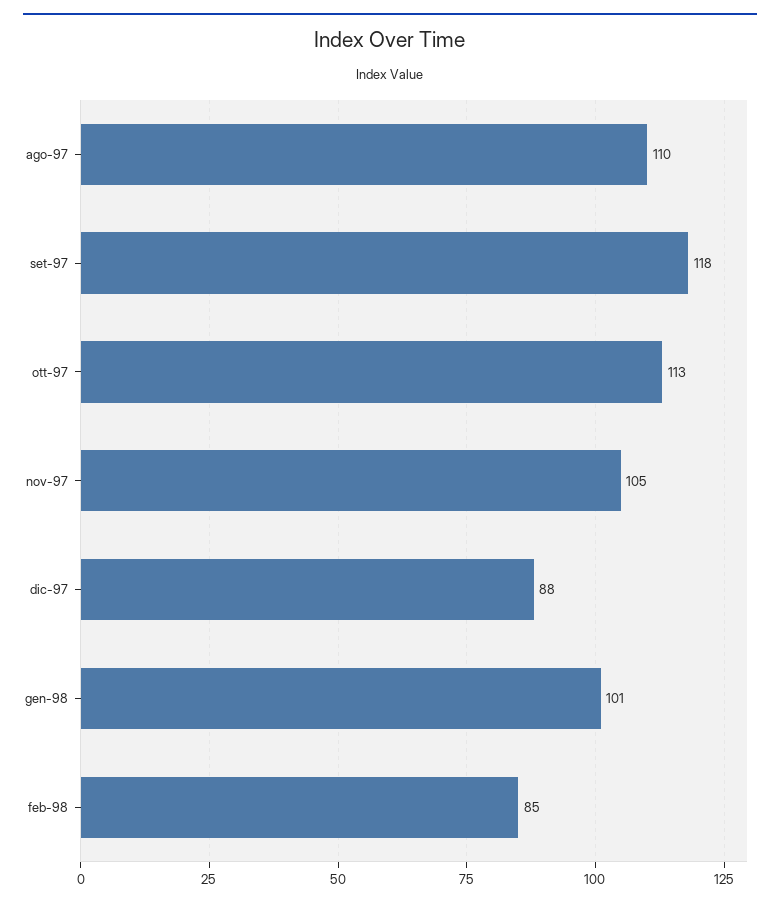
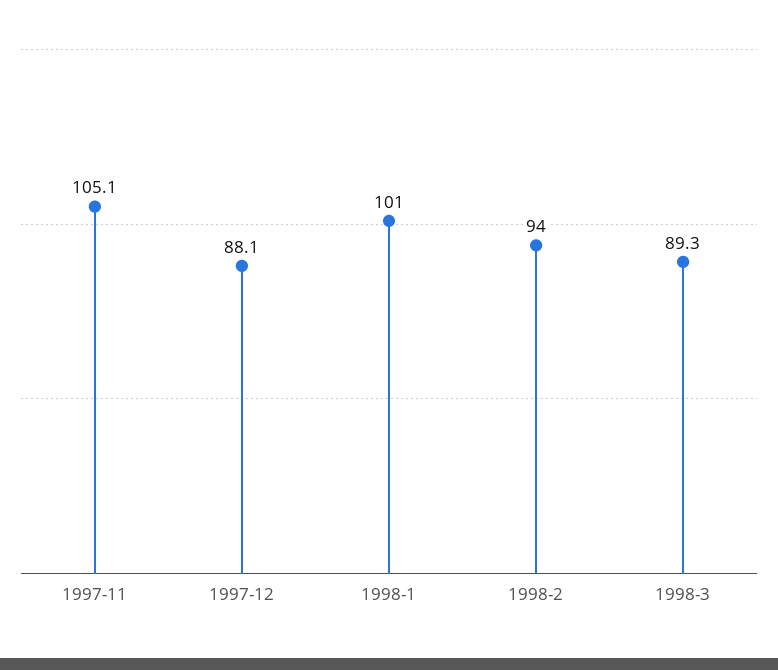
ago-97: 110 -> none
set-97: 118 -> none
ott-97: 113 -> none
feb-98: 85 -> 94
1998-3: none -> 89.3

